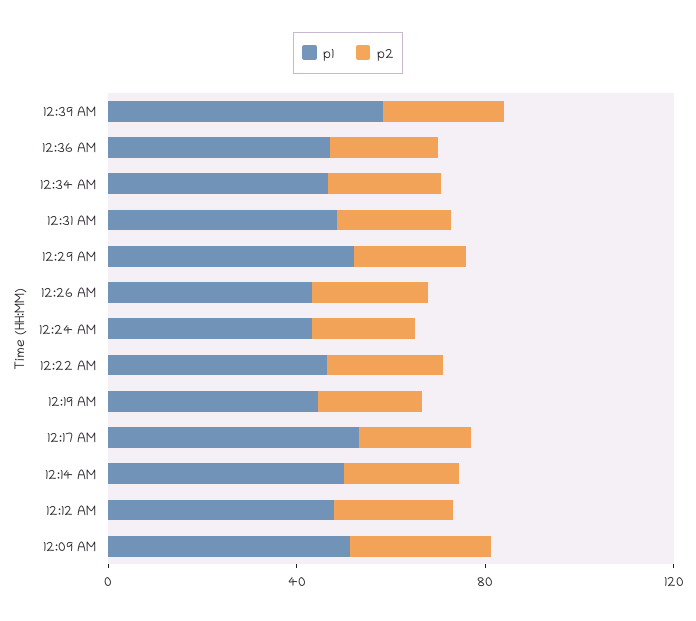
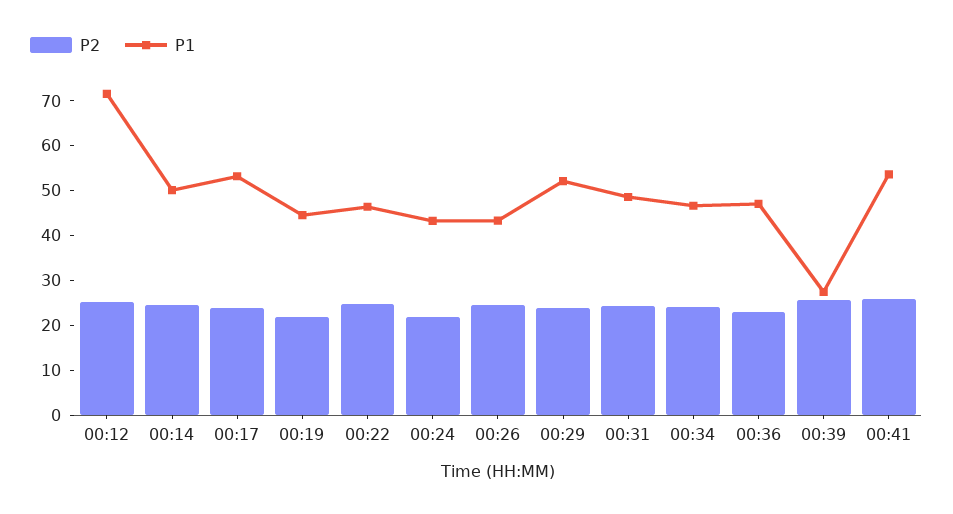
p1, 12:39 AM: 60 -> 28
p1, 12:12 AM: 50 -> 72
p1, 12:09 AM: 50 -> none
p2, 12:09 AM: 30 -> none
p2, 00:41: none -> 26
p1, 00:41: none -> 54

